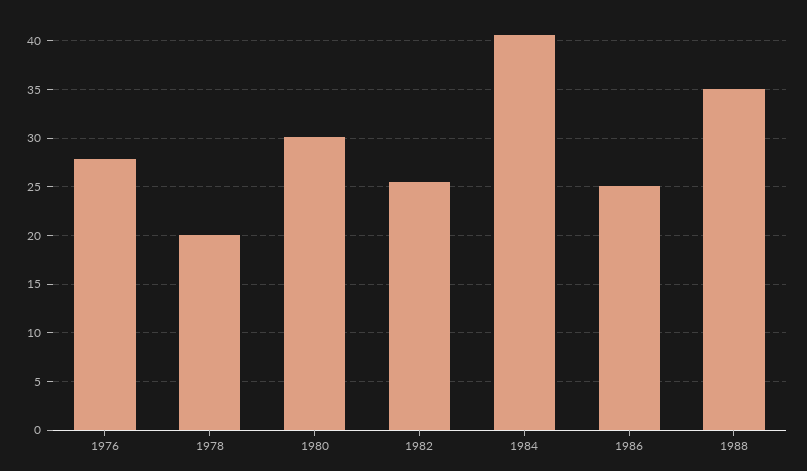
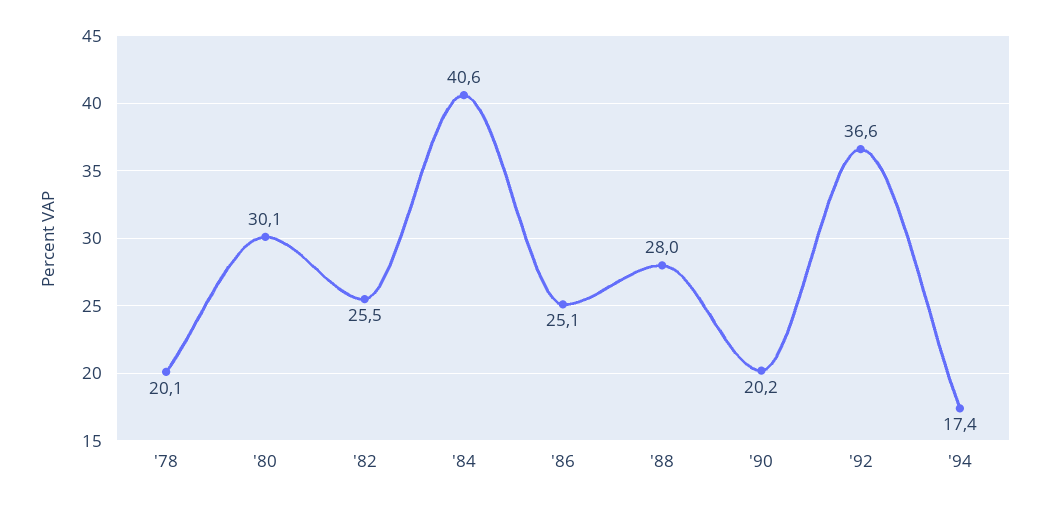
1976: 28 -> none
1988: 35 -> 28
'90: none -> 20.2
'92: none -> 36.6
'94: none -> 17.4

